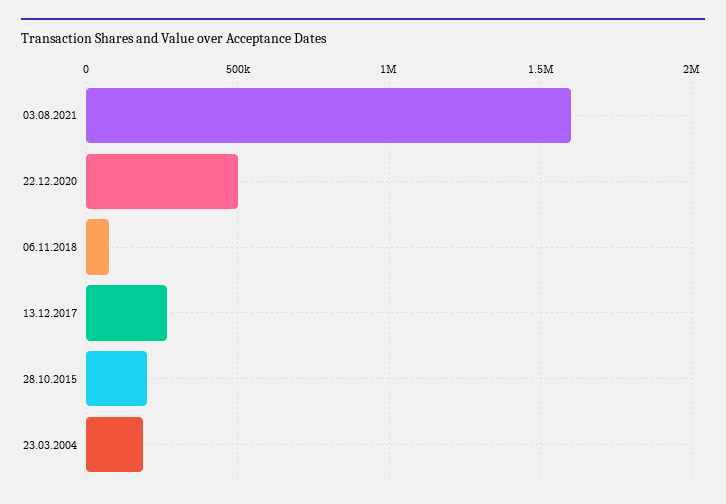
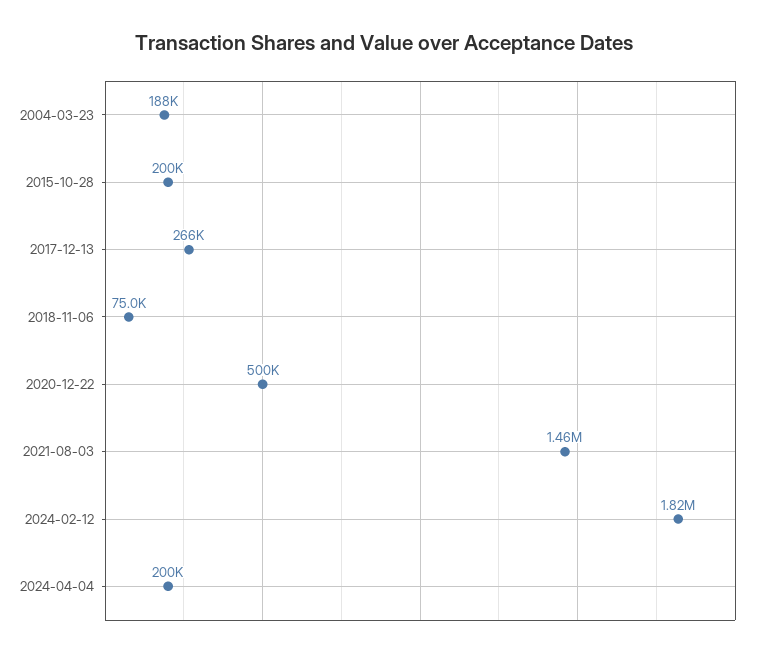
03.08.2021: 1600000 -> 1460000
2024-02-12: none -> 1820000
2024-04-04: none -> 200000

